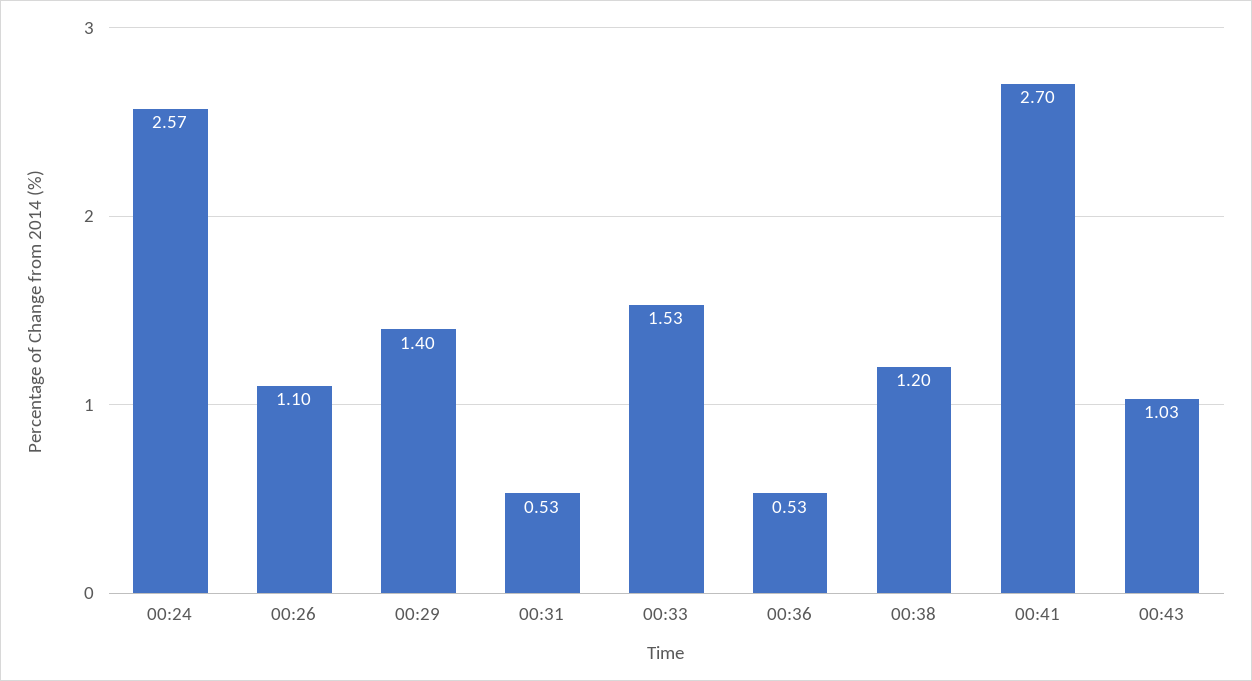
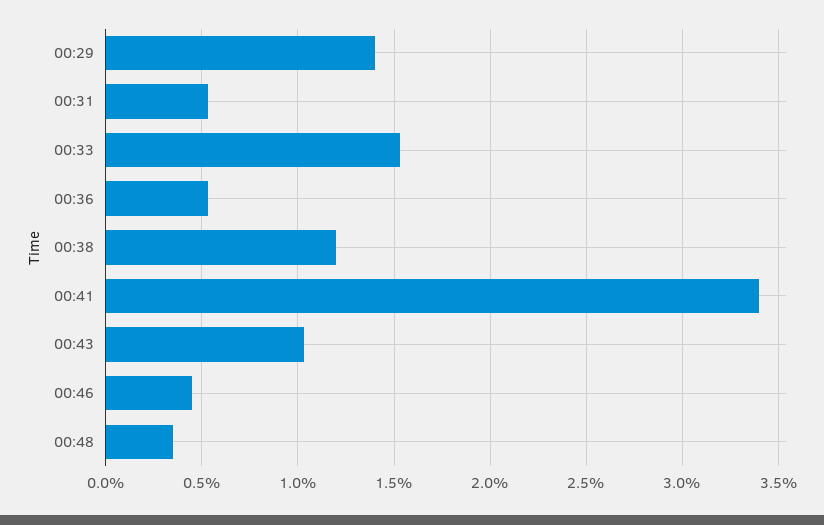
00:24: 2.57 -> none
00:26: 1.1 -> none
00:41: 2.7 -> 3.4
00:46: none -> 0.45
00:48: none -> 0.35

